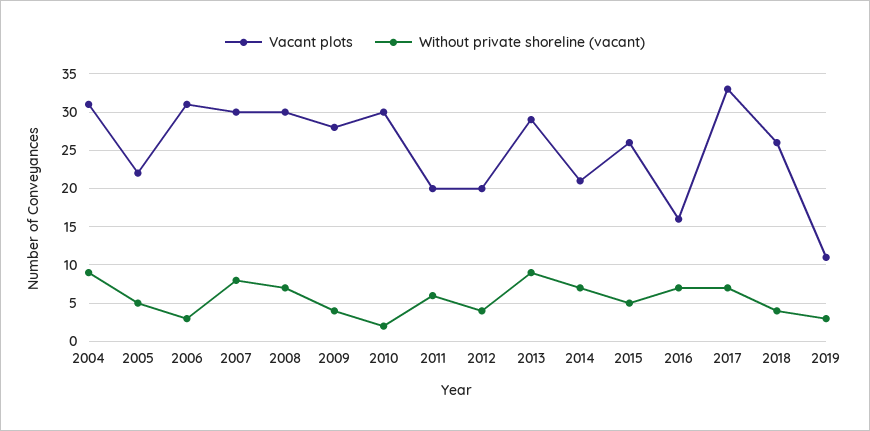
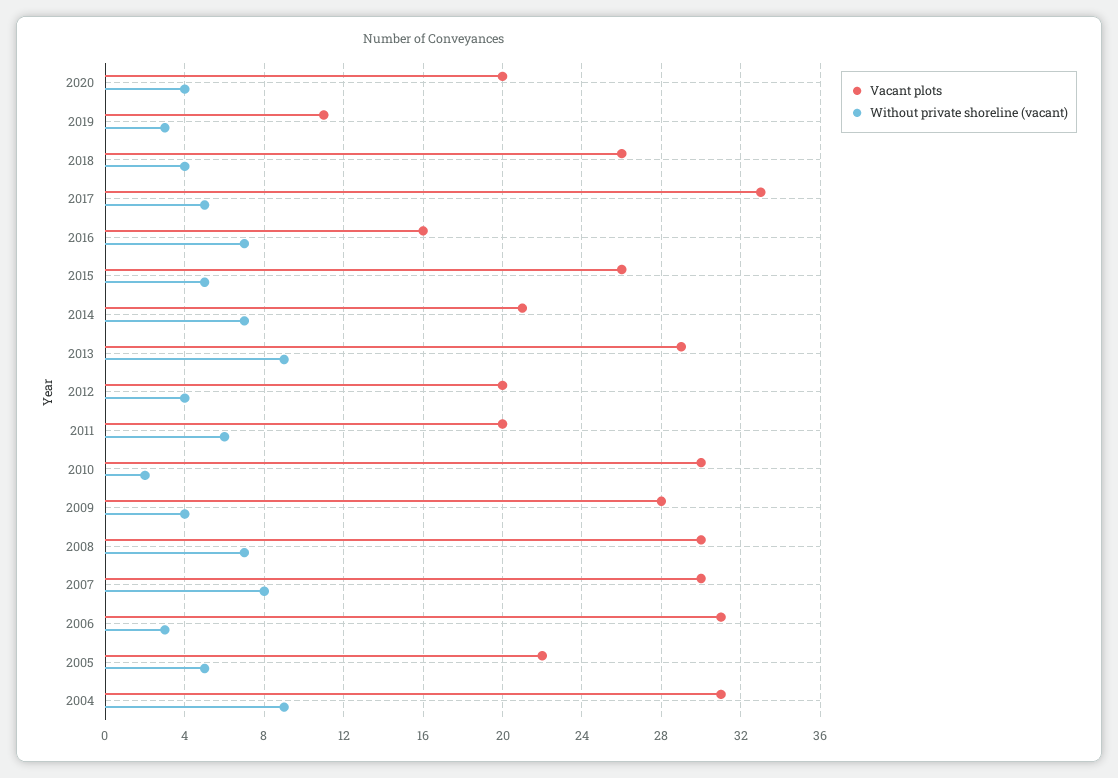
Without private shoreline (vacant), 2017: 7 -> 5
Vacant plots, 2020: none -> 20
Without private shoreline (vacant), 2020: none -> 4

